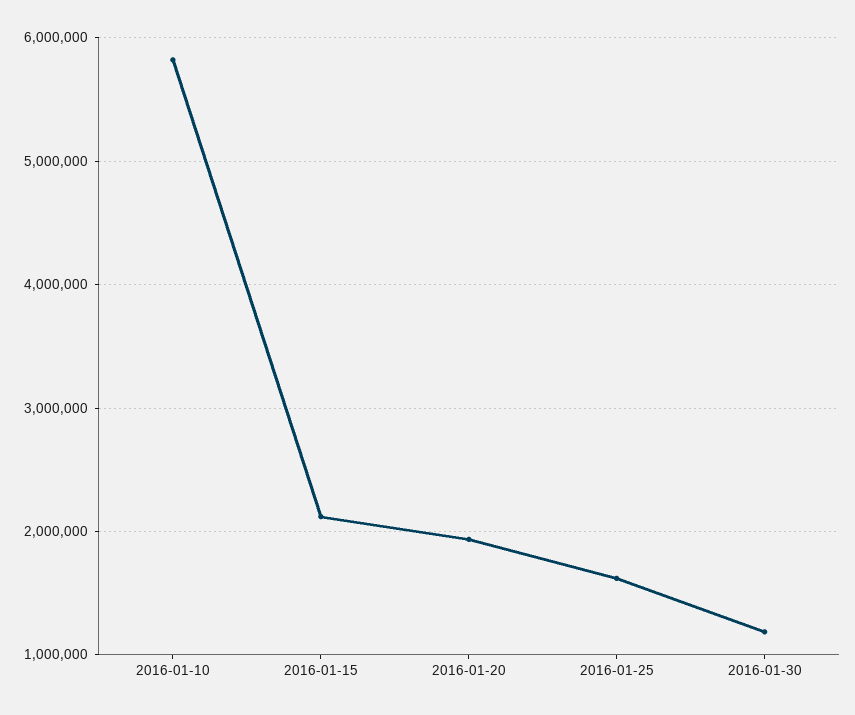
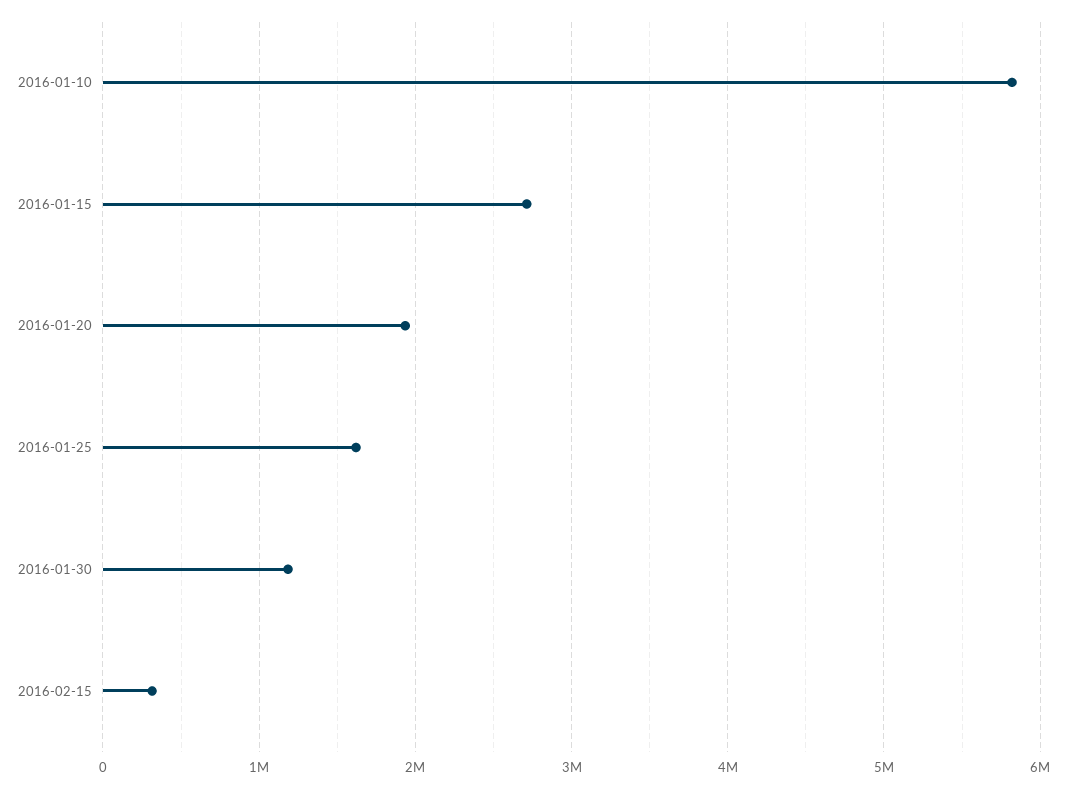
2016-01-15: 2100000 -> 2700000
2016-02-15: none -> 300000

